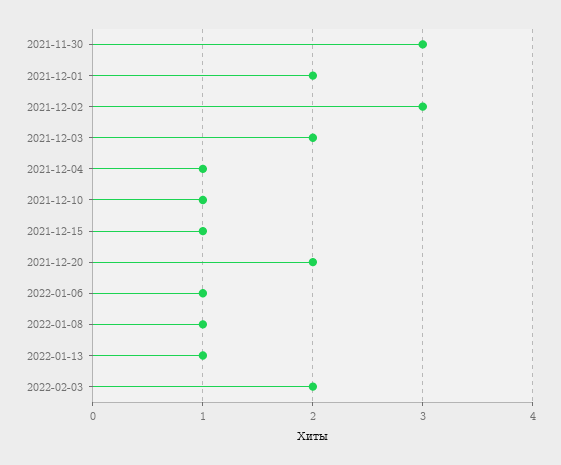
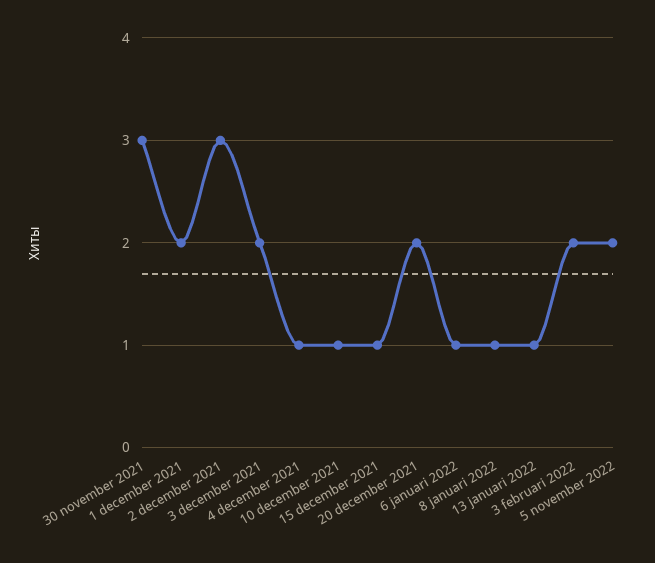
5 november 2022: none -> 2

